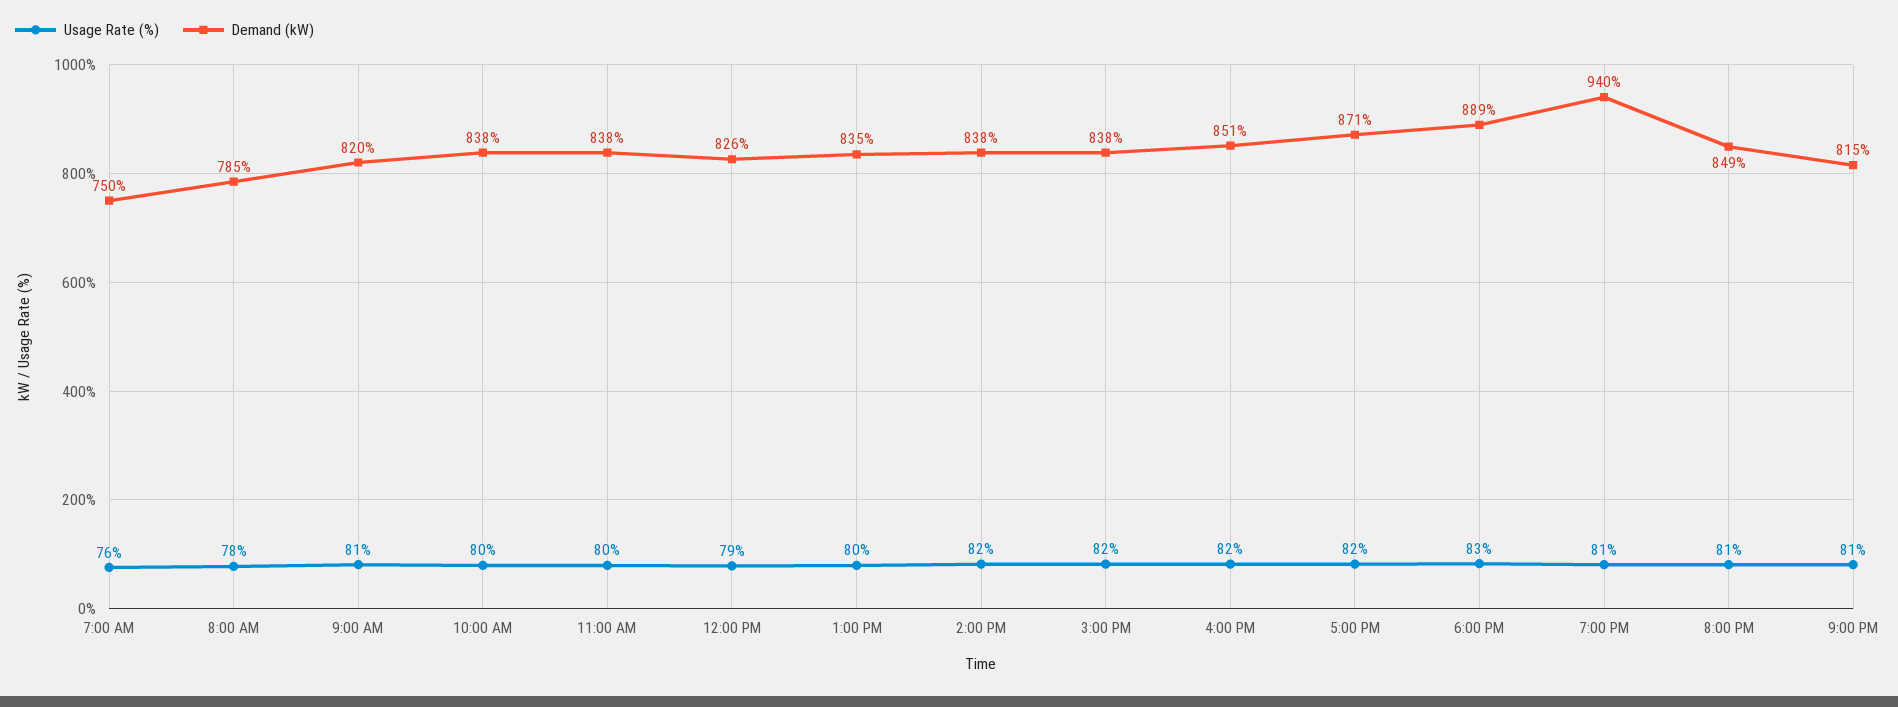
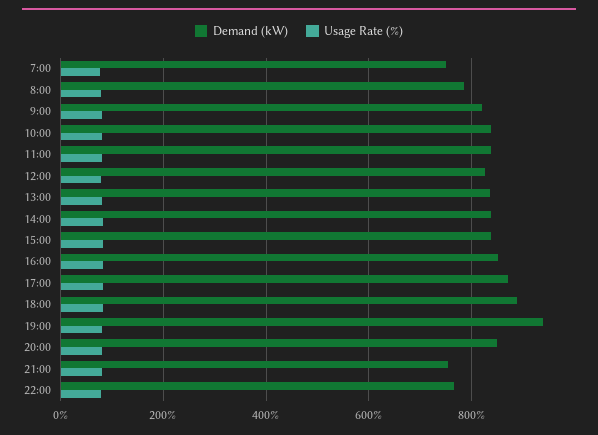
Demand (kW), 9:00 PM: 815 -> 760
Demand (kW), 22:00: none -> 760
Usage Rate (%), 22:00: none -> 80

